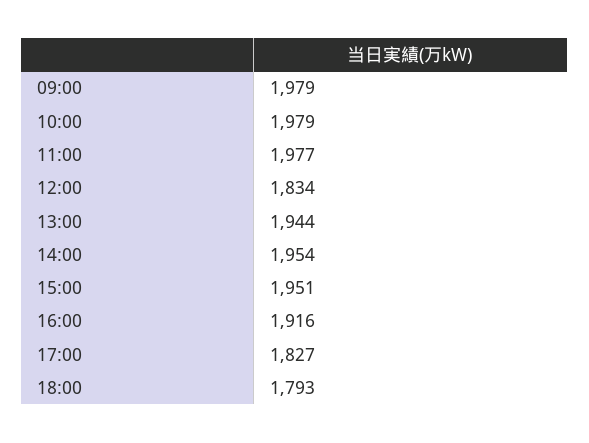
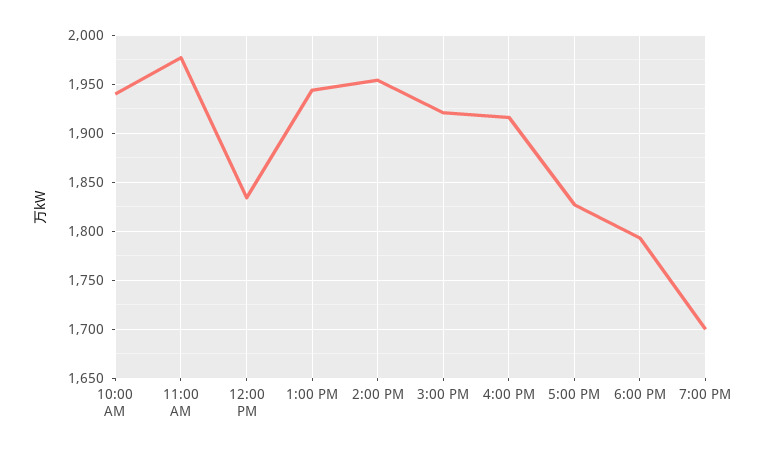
09:00: 1979 -> none
10:00: 1979 -> 1940
15:00: 1951 -> 1920
7:00 PM: none -> 1700

